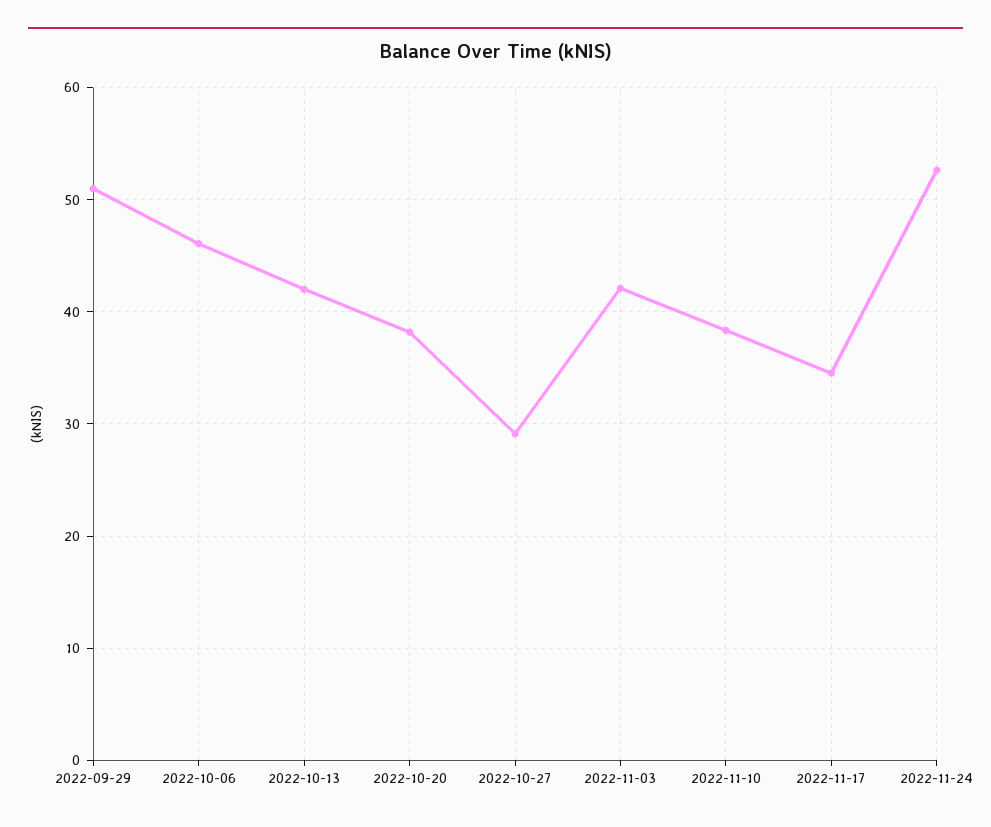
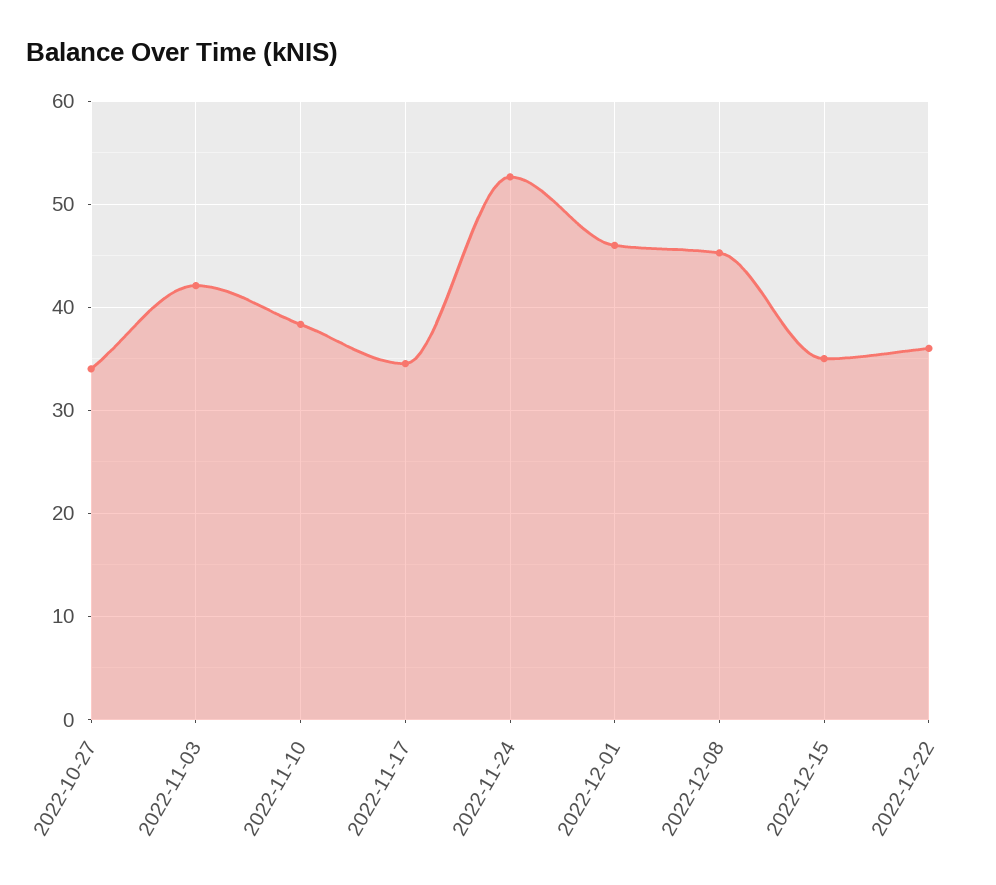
2022-09-29: 51 -> none
2022-10-06: 46 -> none
2022-10-13: 42 -> none
2022-10-20: 38 -> none
2022-10-27: 29 -> 34
2022-12-01: none -> 46
2022-12-08: none -> 45
2022-12-15: none -> 35
2022-12-22: none -> 36

